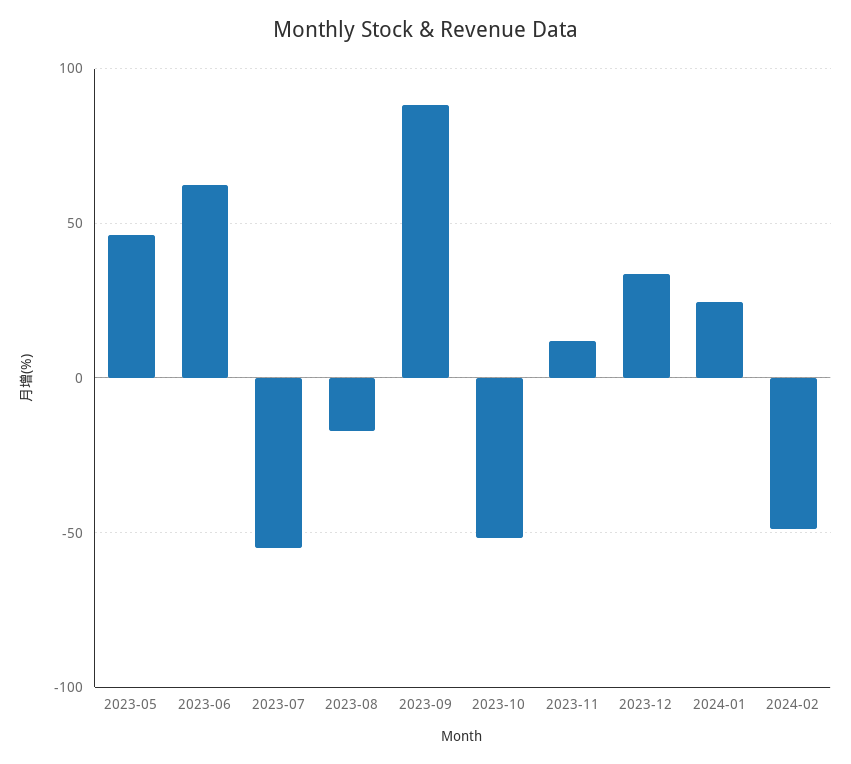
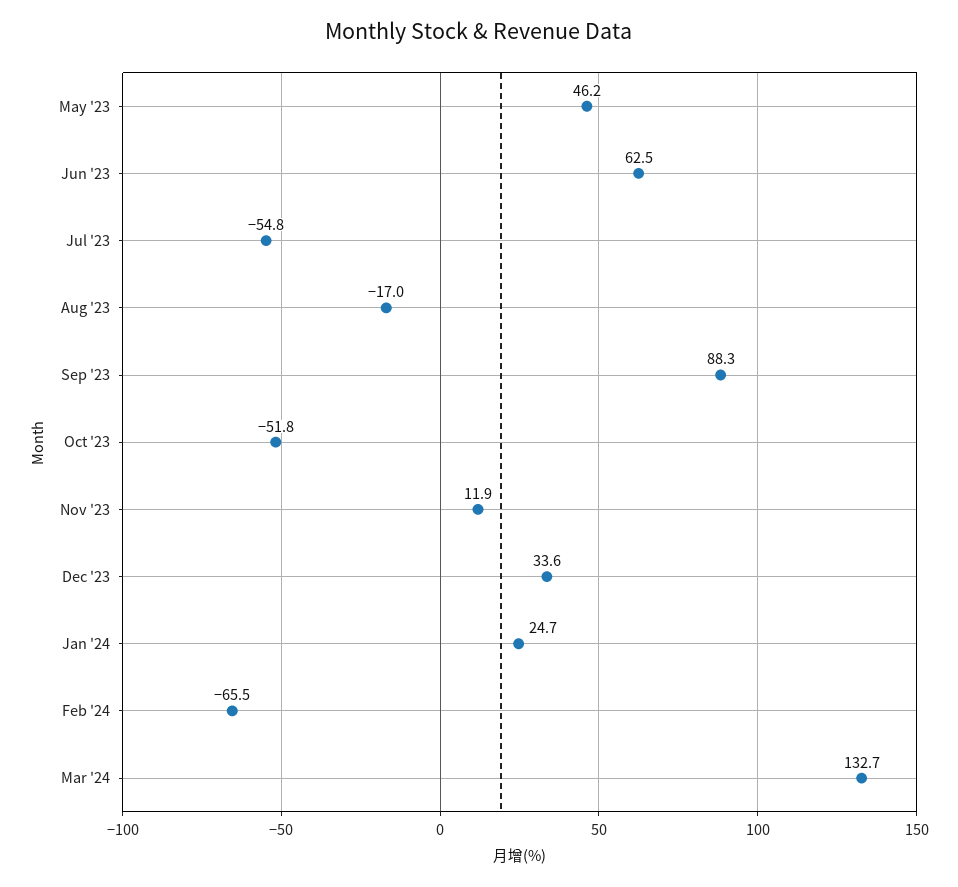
2024-02: -50 -> -65.5
Mar '24: none -> 132.7

